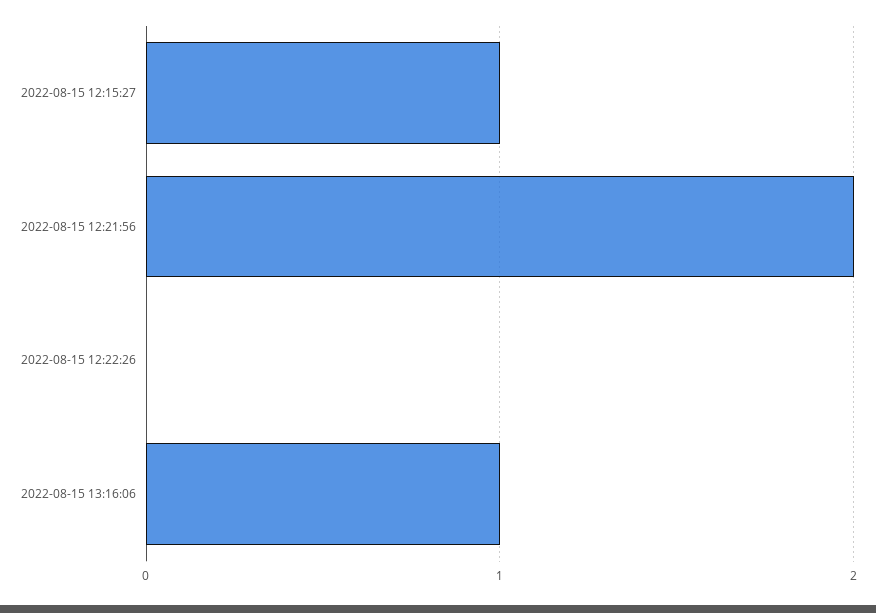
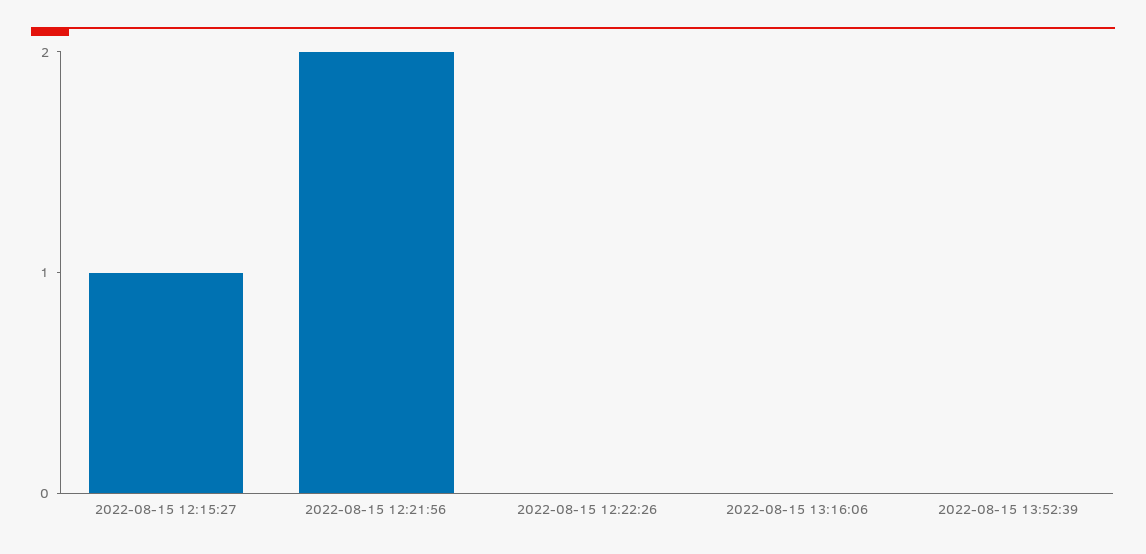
2022-08-15 13:16:06: 1 -> 0
2022-08-15 13:52:39: none -> 0

